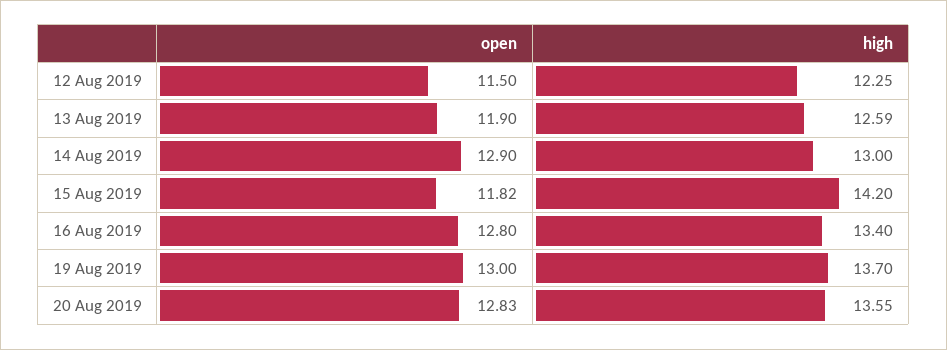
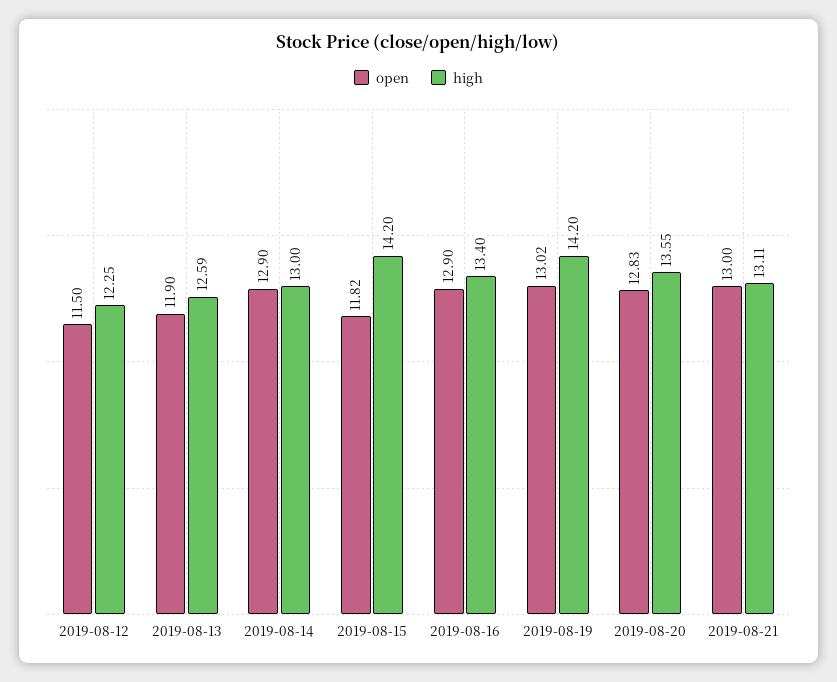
open, 16 Aug 2019: 12.8 -> 12.9
open, 19 Aug 2019: 13 -> 13.02
high, 19 Aug 2019: 13.7 -> 14.2
open, 2019-08-21: none -> 13
high, 2019-08-21: none -> 13.11

